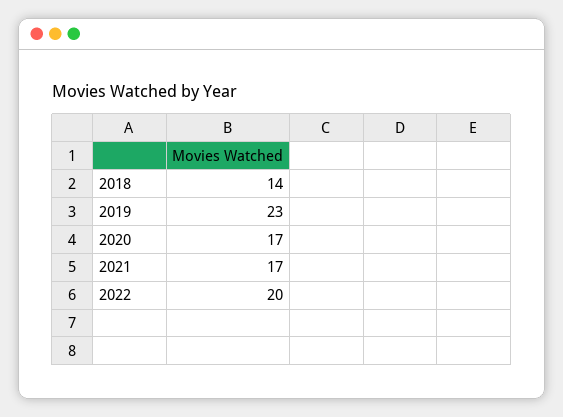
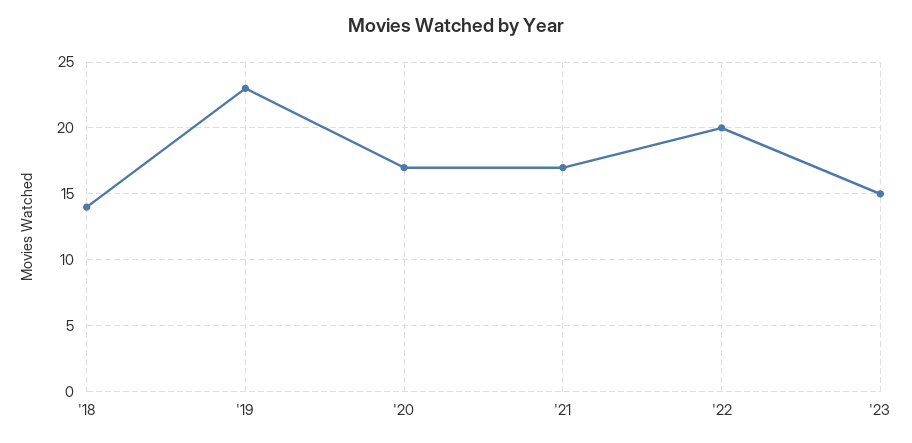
'23: none -> 15

